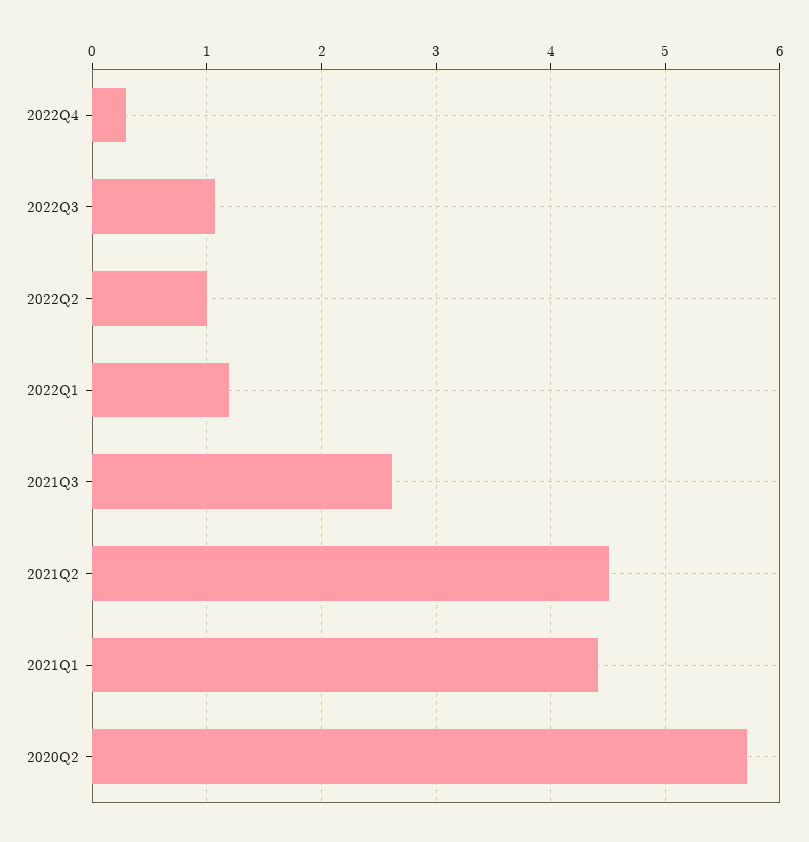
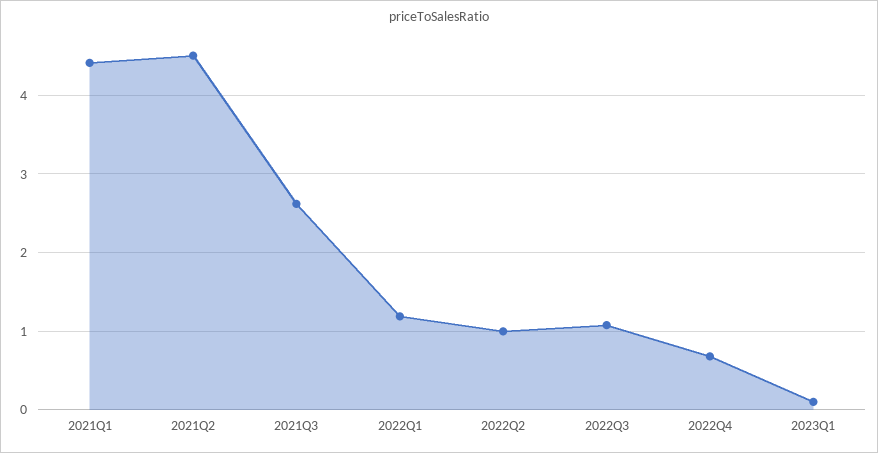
2022Q4: 0.3 -> 0.7
2020Q2: 5.7 -> none
2023Q1: none -> 0.1

